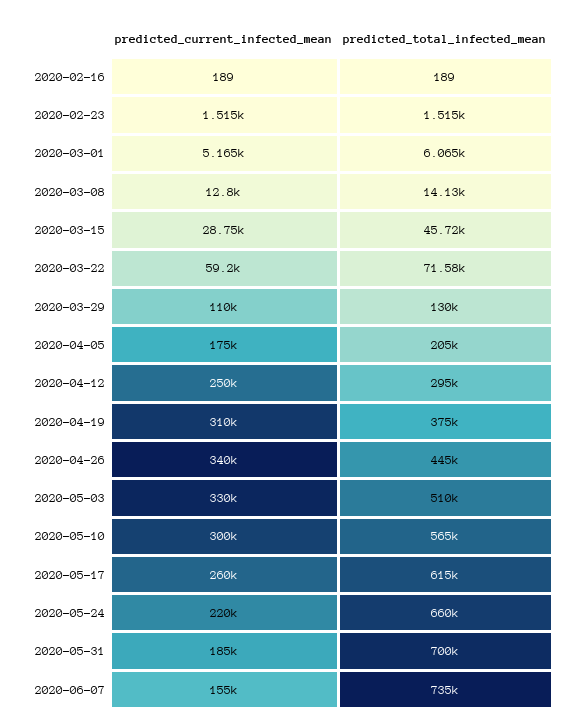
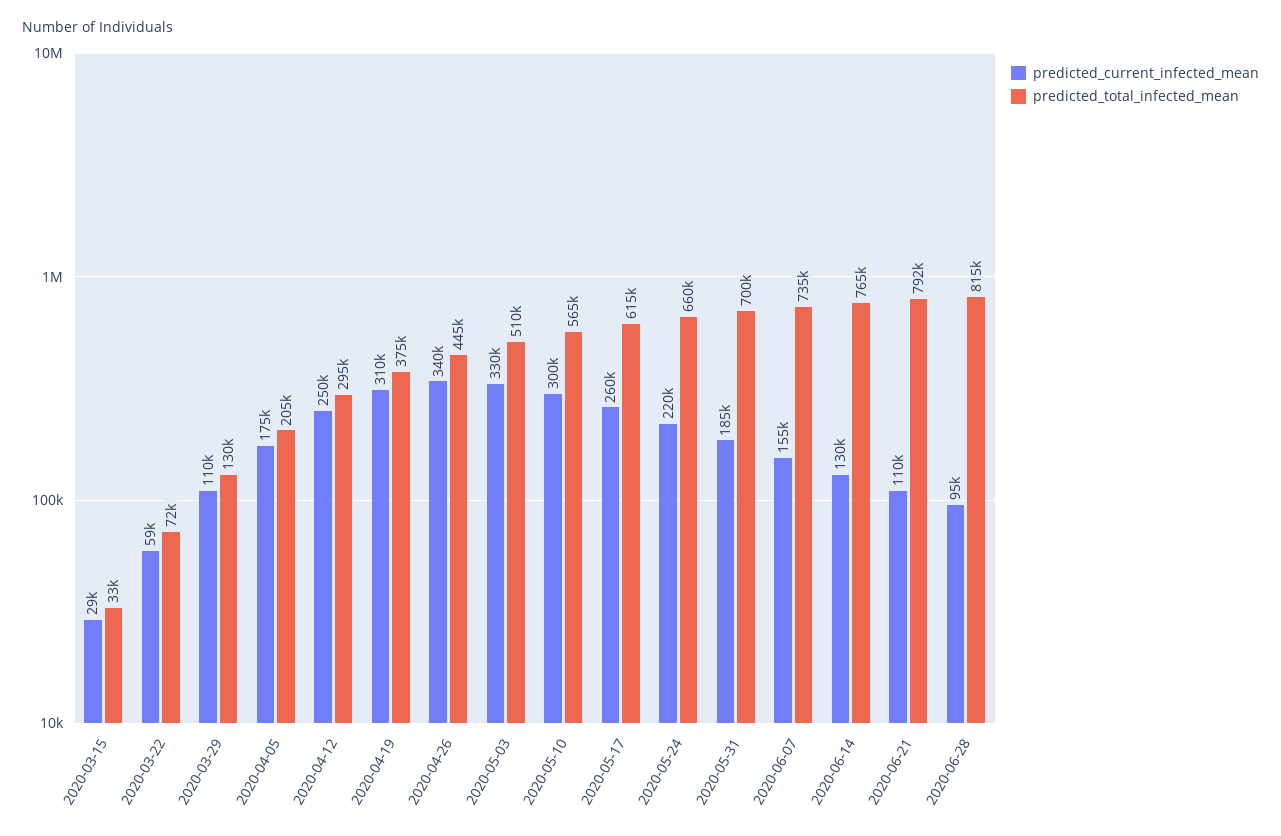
predicted_current_infected_mean, 2020-02-16: 189 -> none
predicted_total_infected_mean, 2020-02-16: 189 -> none
predicted_current_infected_mean, 2020-02-23: 1515 -> none
predicted_total_infected_mean, 2020-02-23: 1515 -> none
predicted_current_infected_mean, 2020-03-01: 5165 -> none
predicted_total_infected_mean, 2020-03-01: 6065 -> none
predicted_current_infected_mean, 2020-03-08: 12800 -> none
predicted_total_infected_mean, 2020-03-08: 14130 -> none
predicted_total_infected_mean, 2020-03-15: 45720 -> 33000
predicted_current_infected_mean, 2020-06-14: none -> 130000
predicted_total_infected_mean, 2020-06-14: none -> 765000
predicted_current_infected_mean, 2020-06-21: none -> 110000
predicted_total_infected_mean, 2020-06-21: none -> 792000
predicted_current_infected_mean, 2020-06-28: none -> 95000
predicted_total_infected_mean, 2020-06-28: none -> 815000

